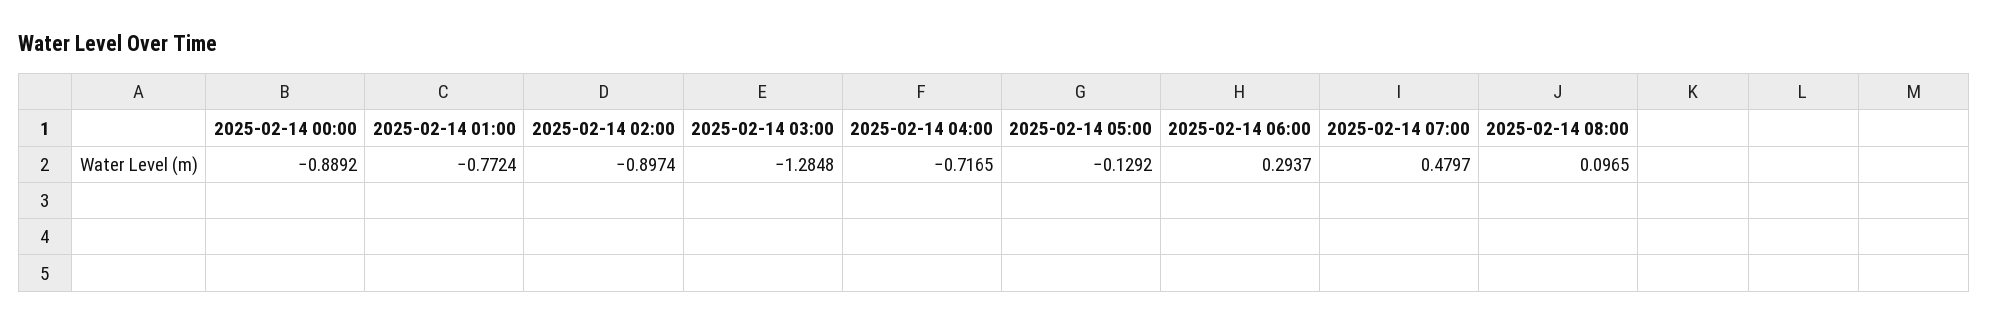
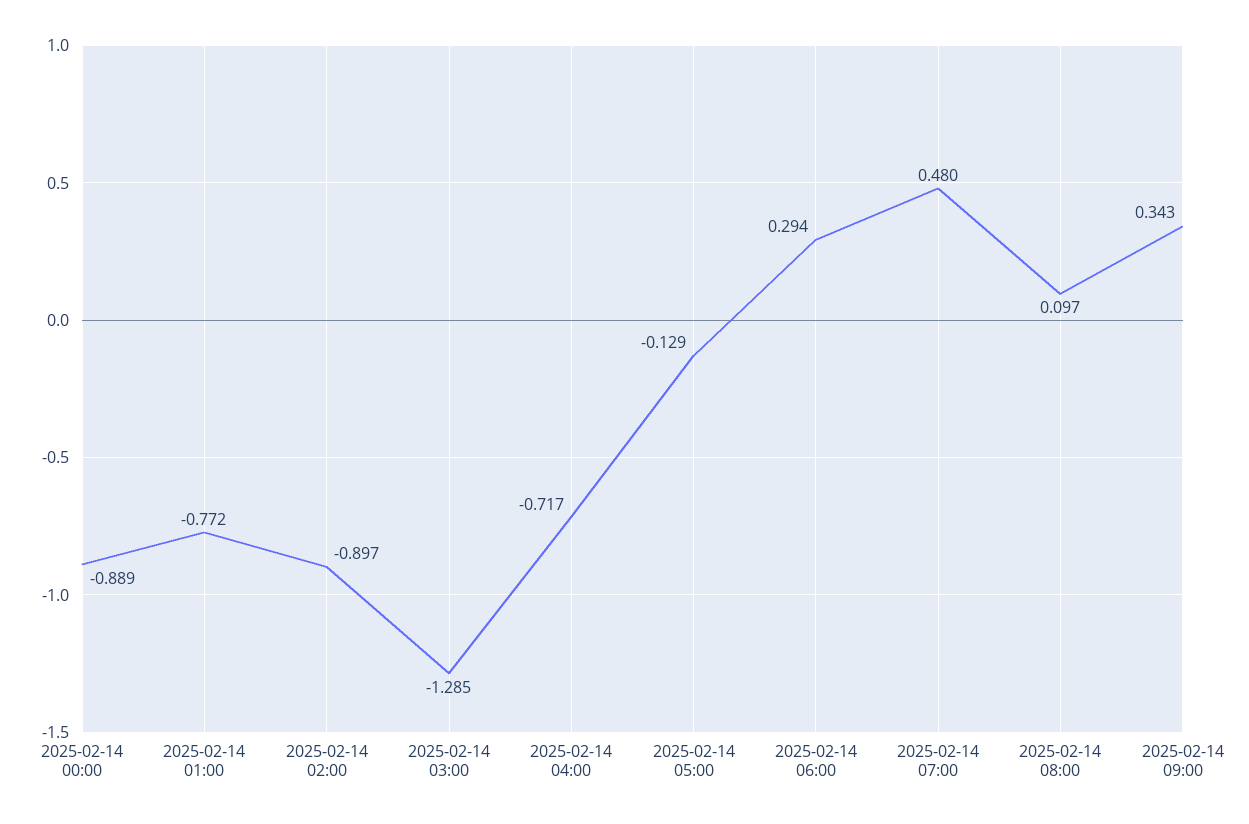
2025-02-14 09:00: none -> 0.343

